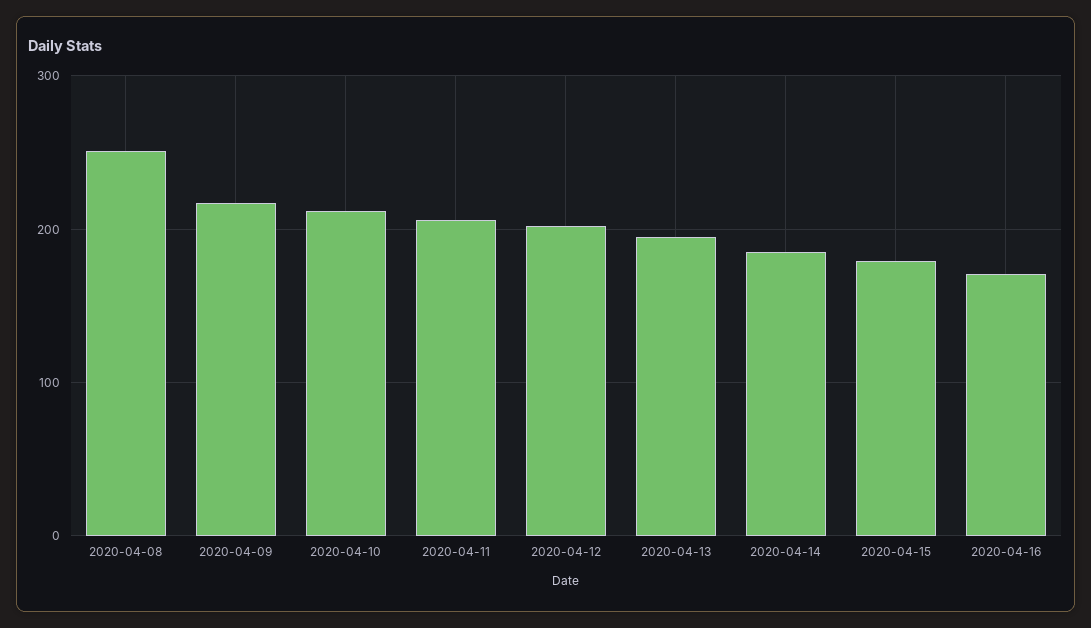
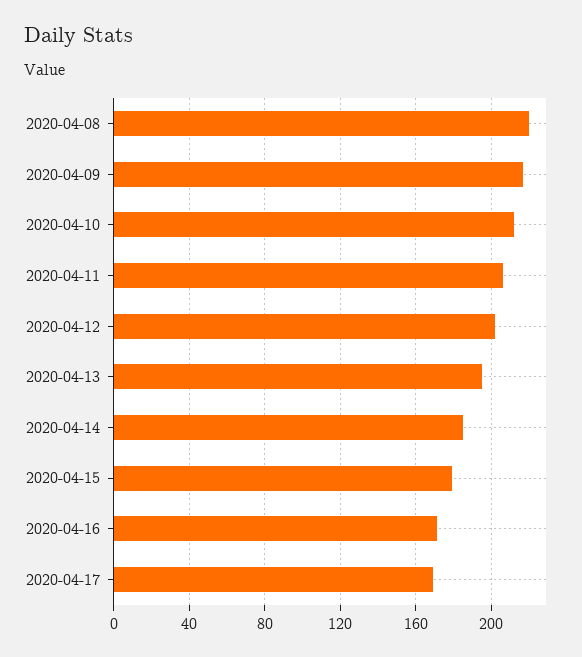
2020-04-08: 250 -> 220
2020-04-17: none -> 170

